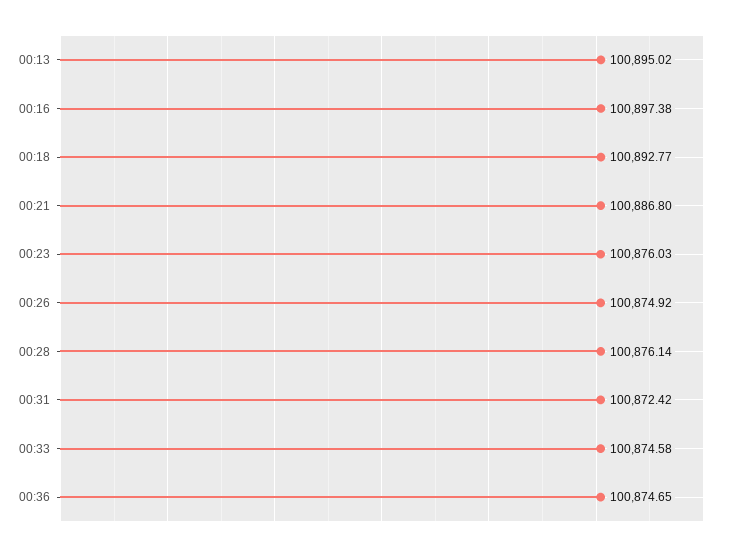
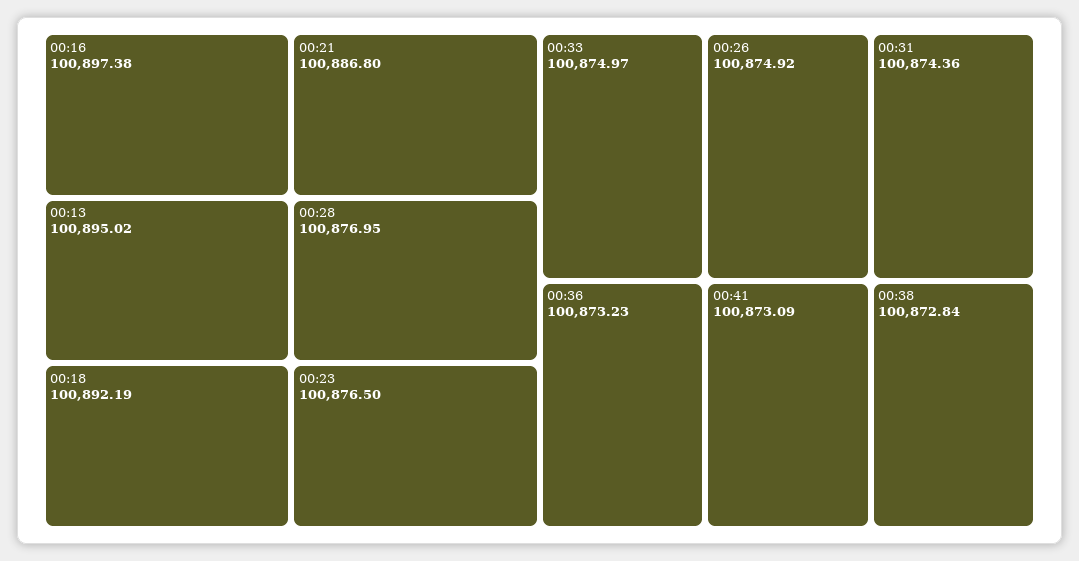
00:18: 100892.77 -> 100892.19
00:23: 100876.03 -> 100876.5
00:28: 100876.14 -> 100876.95
00:31: 100872.42 -> 100874.36
00:33: 100874.58 -> 100874.97
00:36: 100874.65 -> 100873.23
00:41: none -> 100873.09
00:38: none -> 100872.84

